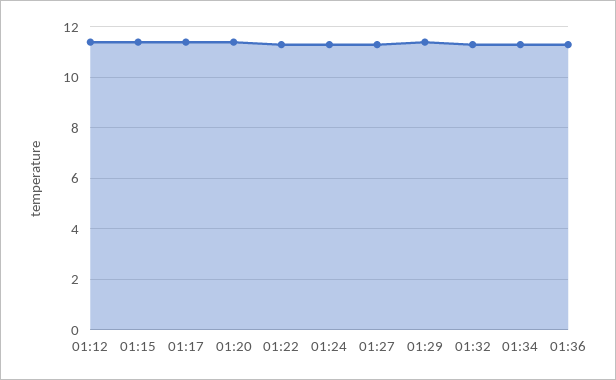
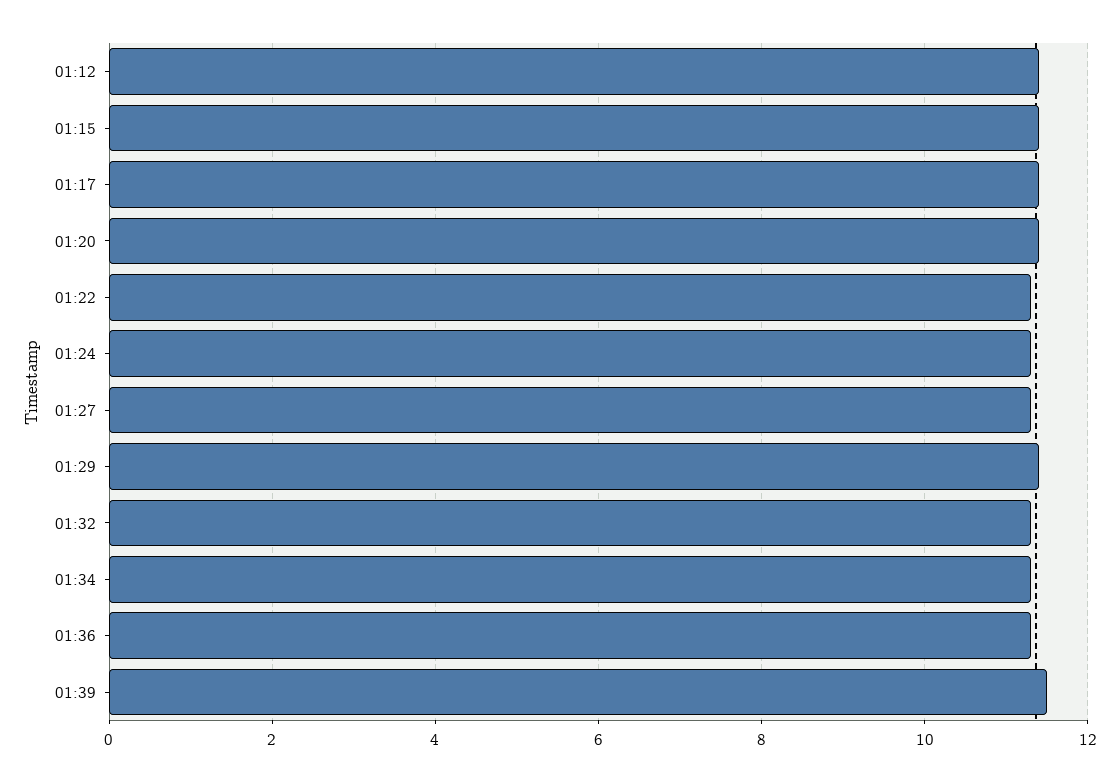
01:39: none -> 11.5

